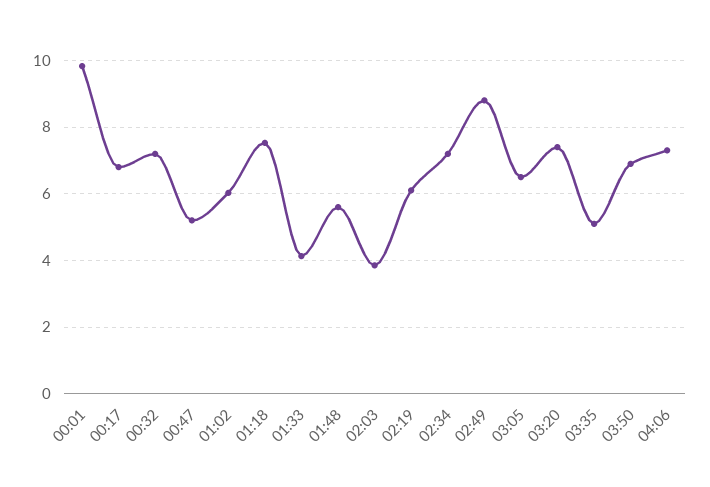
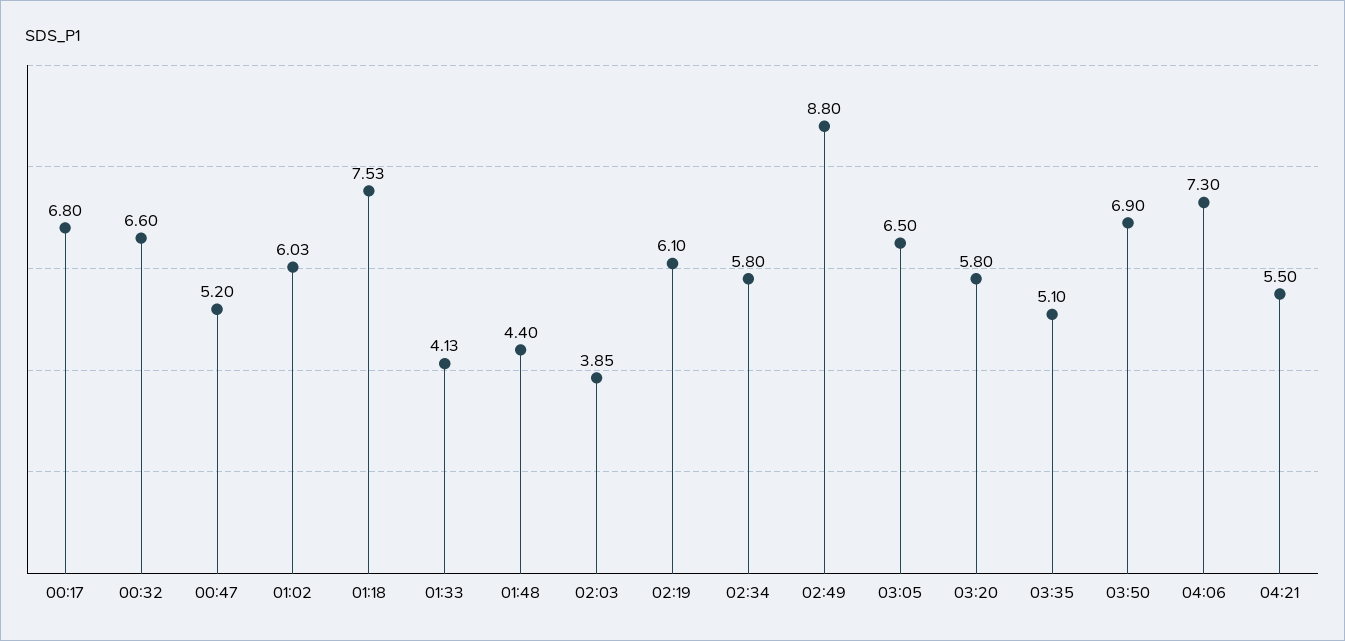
00:01: 9.8 -> none
00:32: 7.2 -> 6.6
01:48: 5.6 -> 4.4
02:34: 7.2 -> 5.8
03:20: 7.4 -> 5.8
04:21: none -> 5.5

